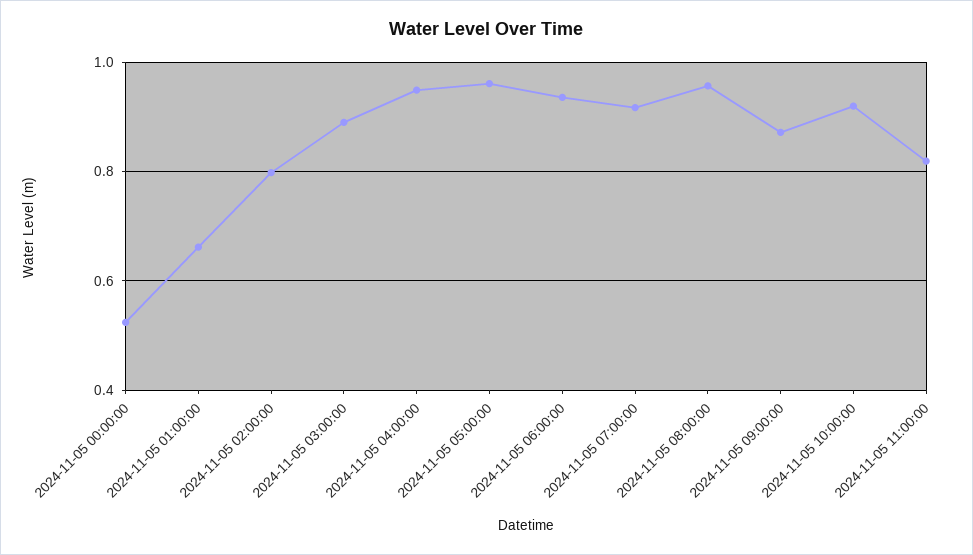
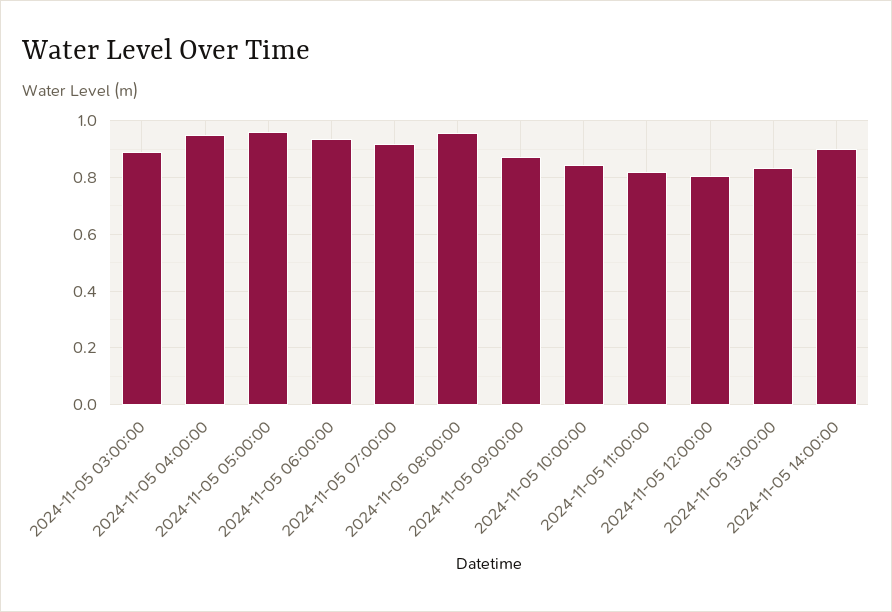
2024-11-05 00:00:00: 0.52 -> none
2024-11-05 01:00:00: 0.66 -> none
2024-11-05 02:00:00: 0.8 -> none
2024-11-05 10:00:00: 0.92 -> 0.85
2024-11-05 12:00:00: none -> 0.8
2024-11-05 13:00:00: none -> 0.825
2024-11-05 14:00:00: none -> 0.9

